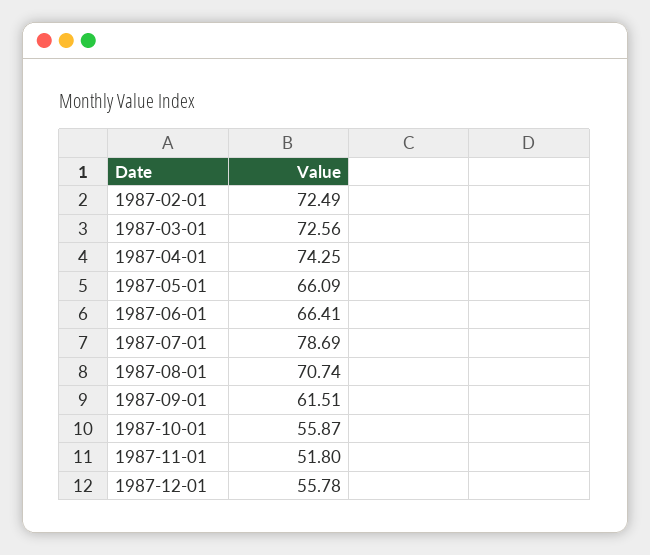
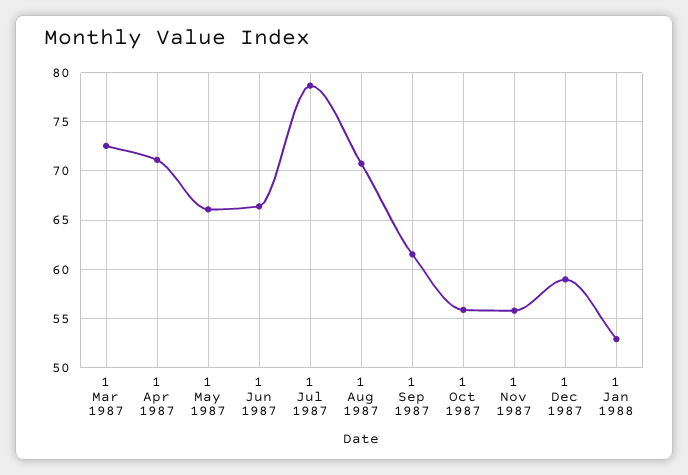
1987-02-01: 72.49 -> none
1987-04-01: 74.25 -> 71
1987-11-01: 51.8 -> 56
1987-12-01: 55.78 -> 59
1 Jan 1988: none -> 53

